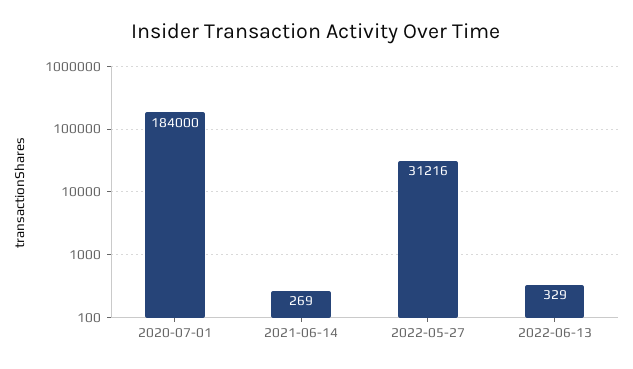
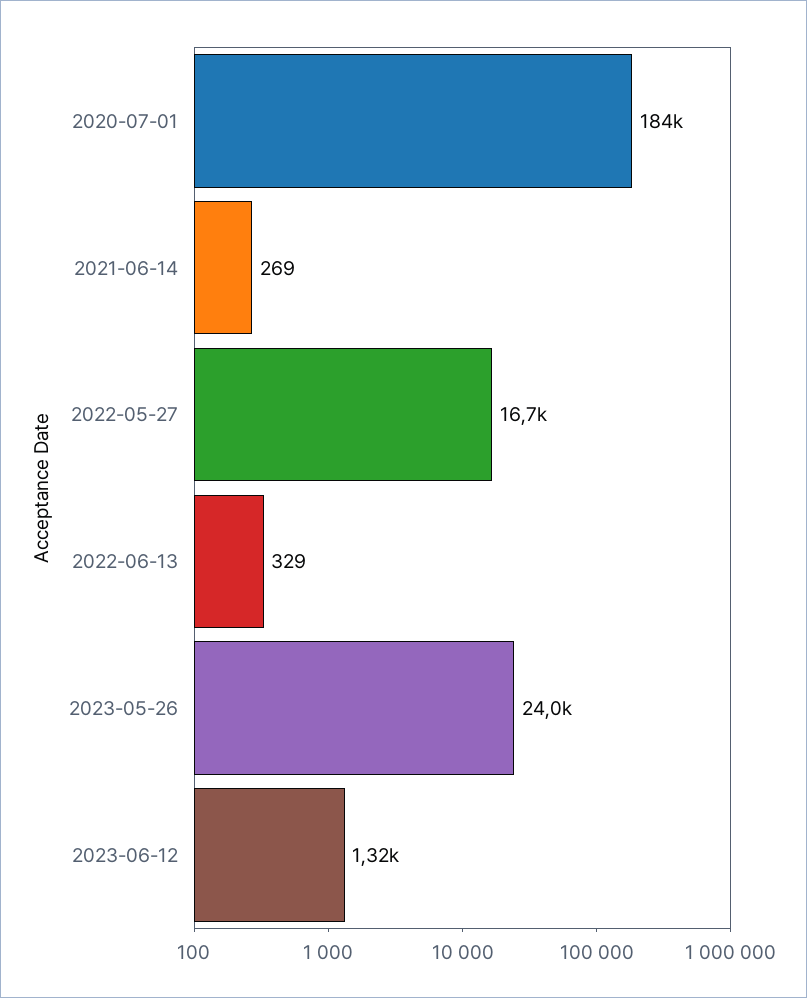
2022-05-27: 31216 -> 16700
2023-05-26: none -> 24000
2023-06-12: none -> 1320

